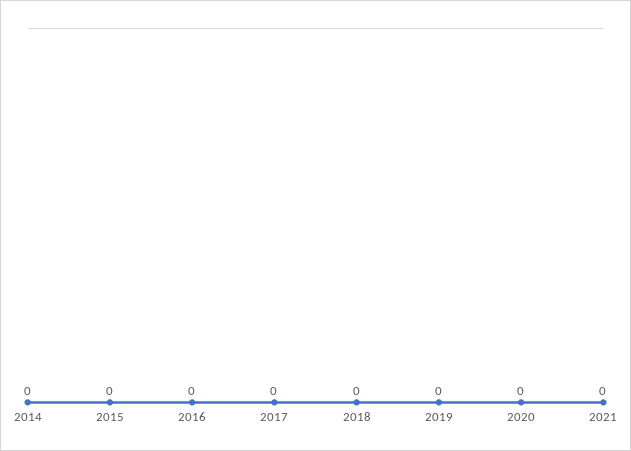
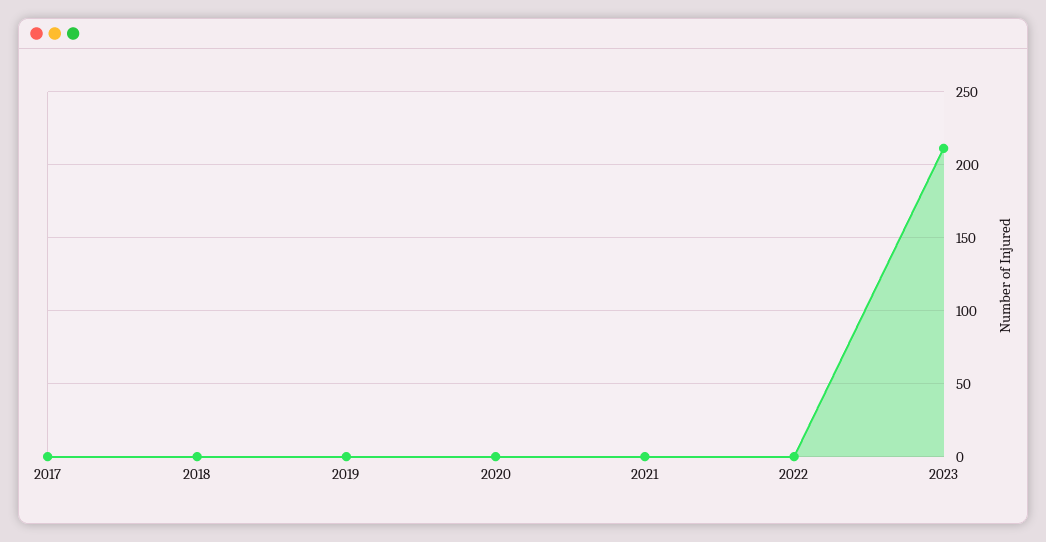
2014: 0 -> none
2015: 0 -> none
2016: 0 -> none
2022: none -> 0
2023: none -> 210

